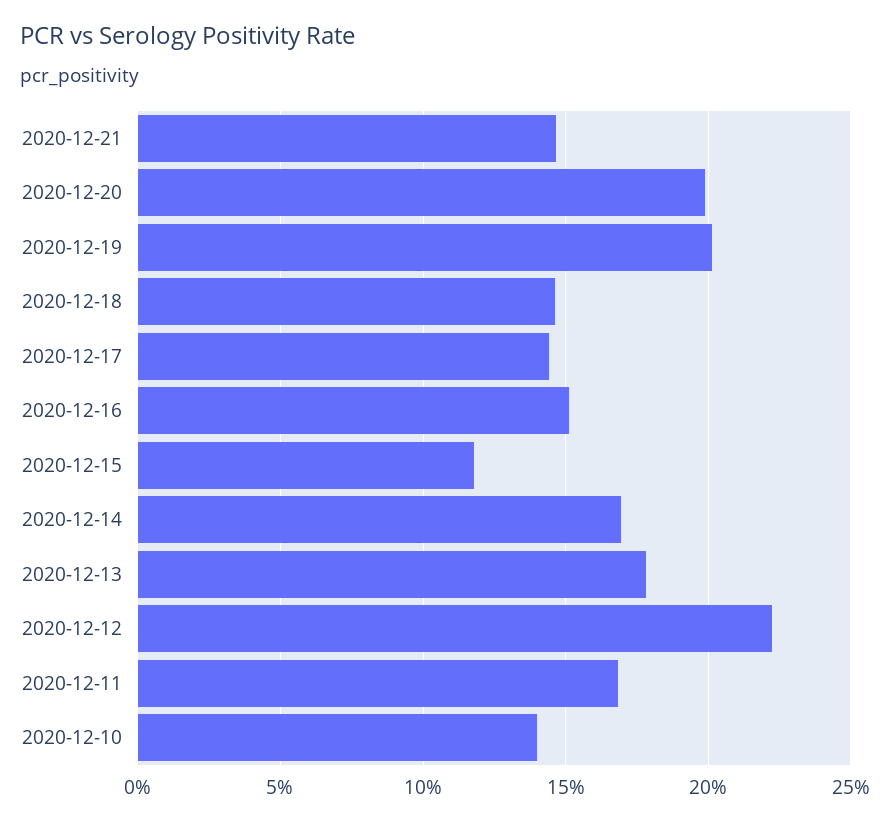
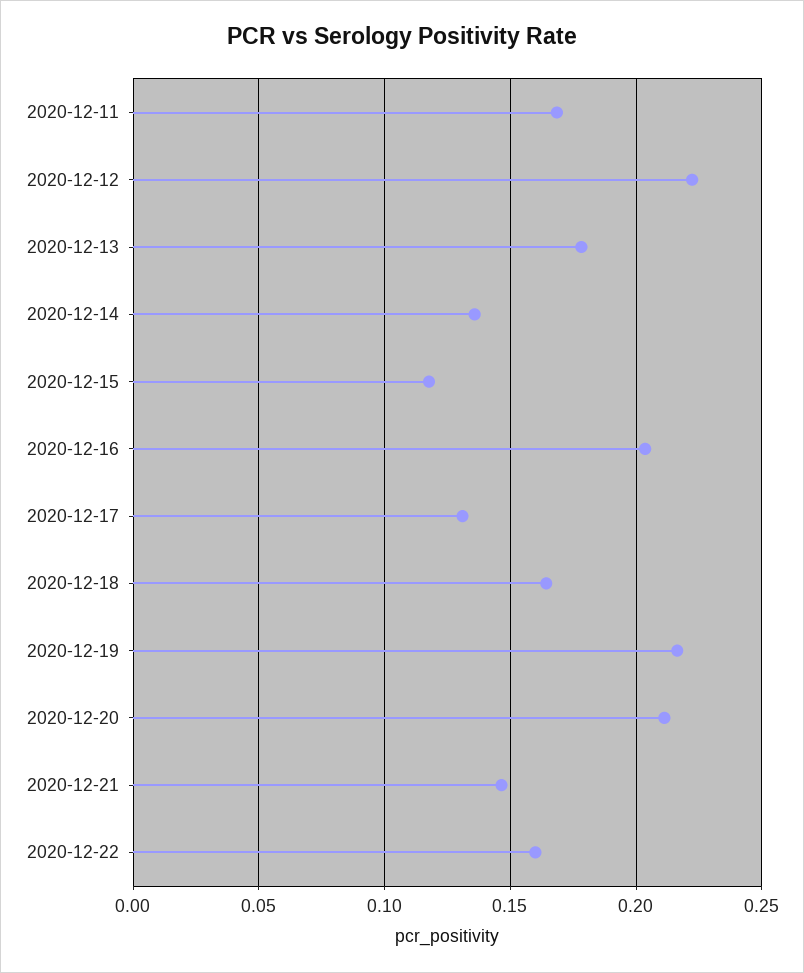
2020-12-20: 0.2 -> 0.21
2020-12-19: 0.2 -> 0.215
2020-12-18: 0.145 -> 0.165
2020-12-17: 0.145 -> 0.13
2020-12-16: 0.15 -> 0.205
2020-12-14: 0.17 -> 0.135
2020-12-10: 0.14 -> none
2020-12-22: none -> 0.16

